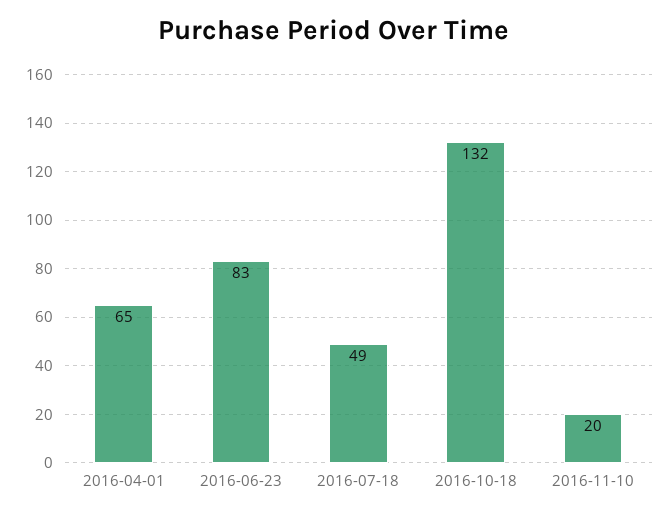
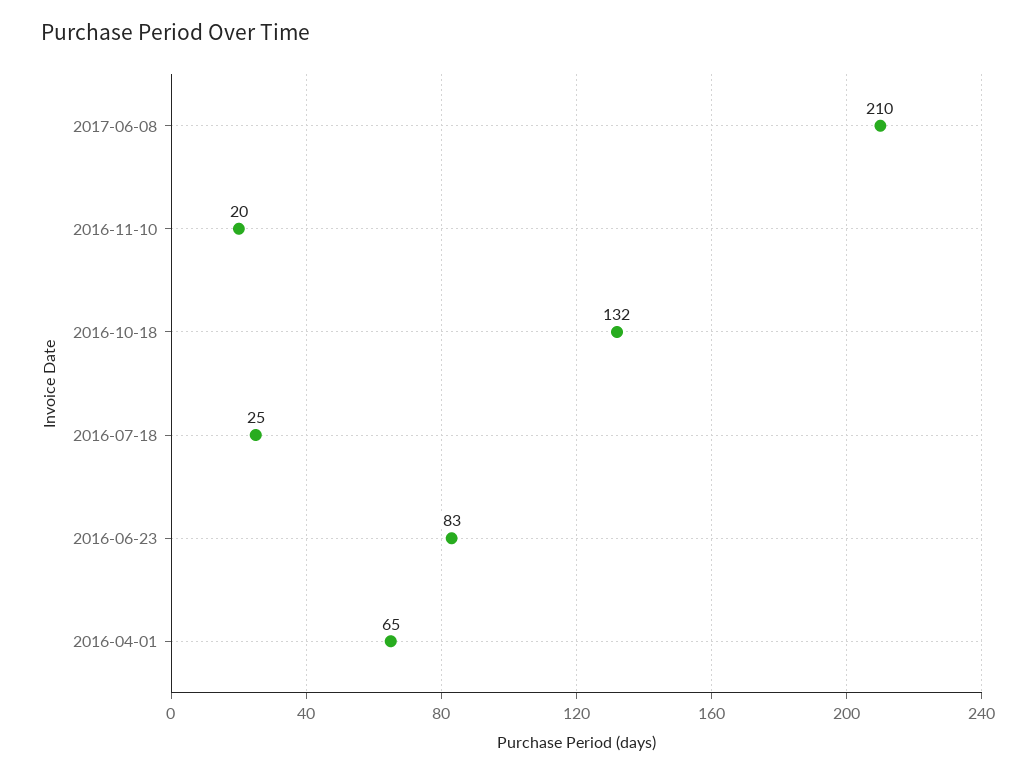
2016-07-18: 49 -> 25
2017-06-08: none -> 210

